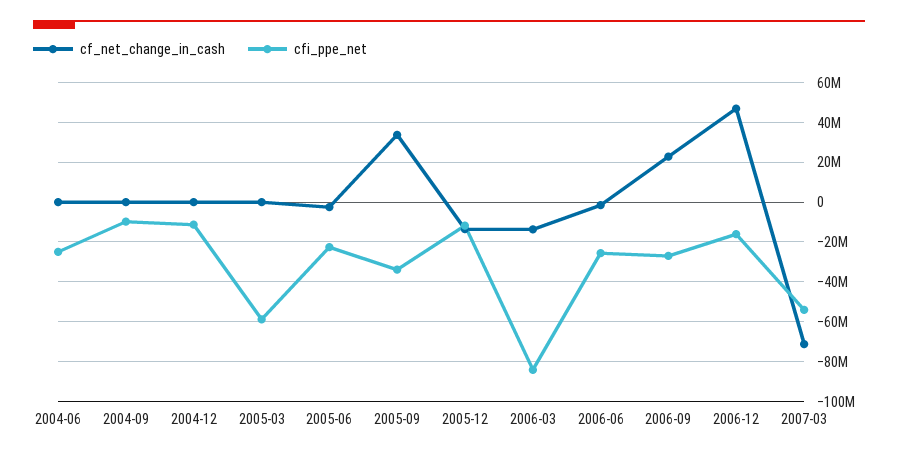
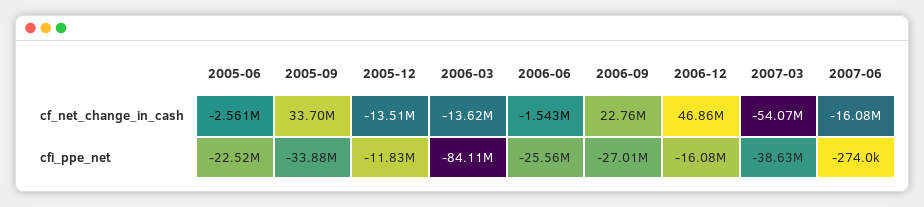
cf_net_change_in_cash, 2004-06: 0 -> none
cfi_ppe_net, 2004-06: -25000000 -> none
cf_net_change_in_cash, 2004-09: 0 -> none
cfi_ppe_net, 2004-09: -10000000 -> none
cf_net_change_in_cash, 2004-12: 0 -> none
cfi_ppe_net, 2004-12: -10000000 -> none
cf_net_change_in_cash, 2005-03: 0 -> none
cfi_ppe_net, 2005-03: -60000000 -> none
cf_net_change_in_cash, 2007-03: -70000000 -> -54070000
cfi_ppe_net, 2007-03: -55000000 -> -38630000
cf_net_change_in_cash, 2007-06: none -> -16080000
cfi_ppe_net, 2007-06: none -> -274000

